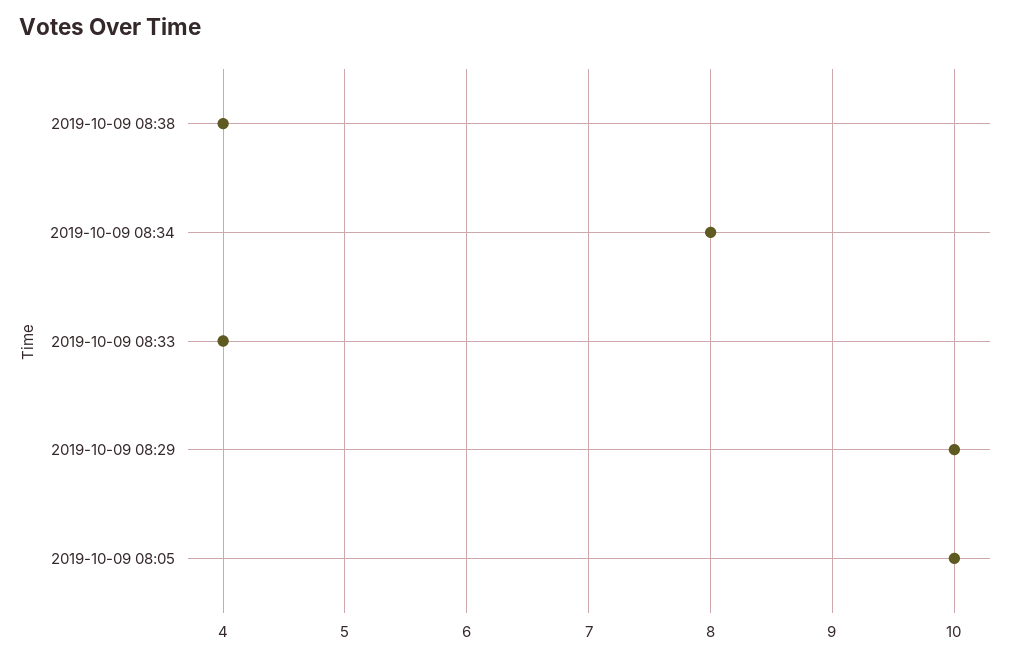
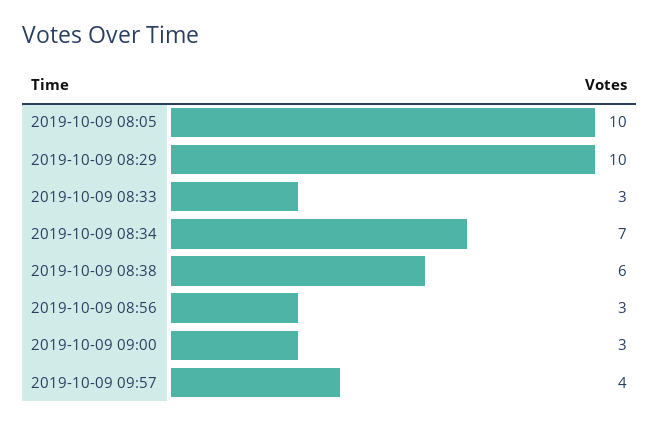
2019-10-09 08:38: 4 -> 6
2019-10-09 08:34: 8 -> 7
2019-10-09 08:33: 4 -> 3
2019-10-09 08:56: none -> 3
2019-10-09 09:00: none -> 3
2019-10-09 09:57: none -> 4

